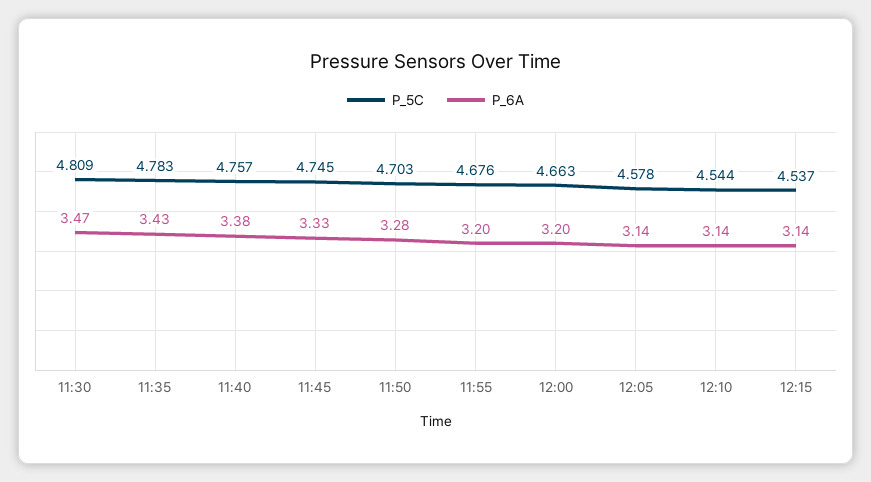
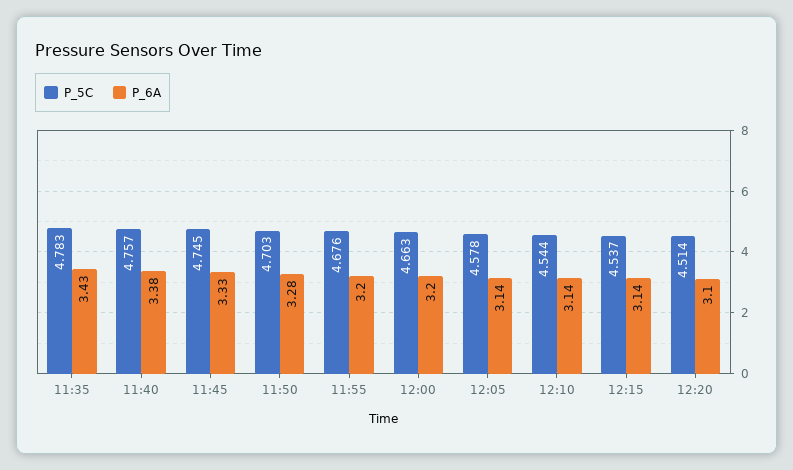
P_5C, 11:30: 4.809 -> none
P_6A, 11:30: 3.47 -> none
P_5C, 12:20: none -> 4.514
P_6A, 12:20: none -> 3.1

